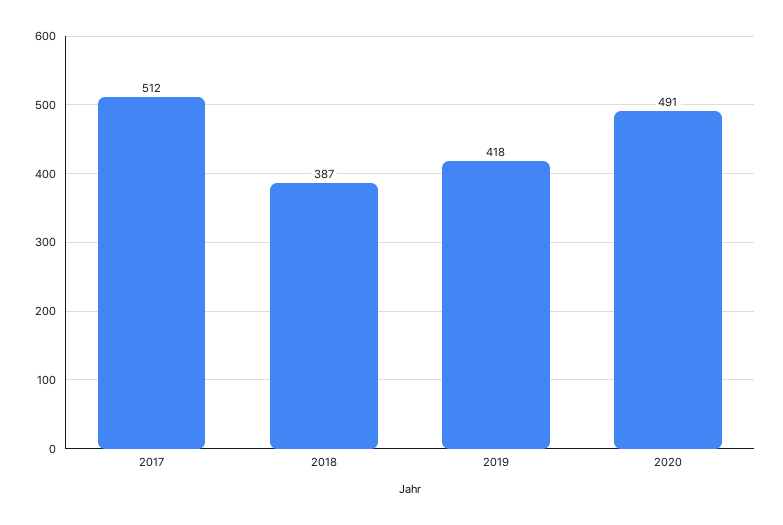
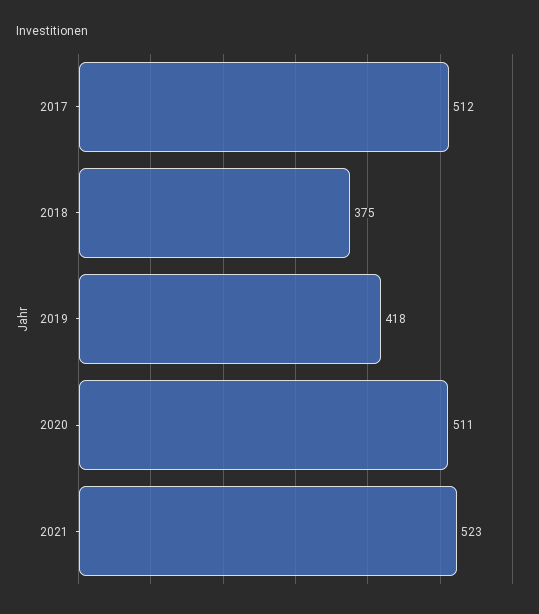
2018: 387 -> 375
2020: 491 -> 511
2021: none -> 523

